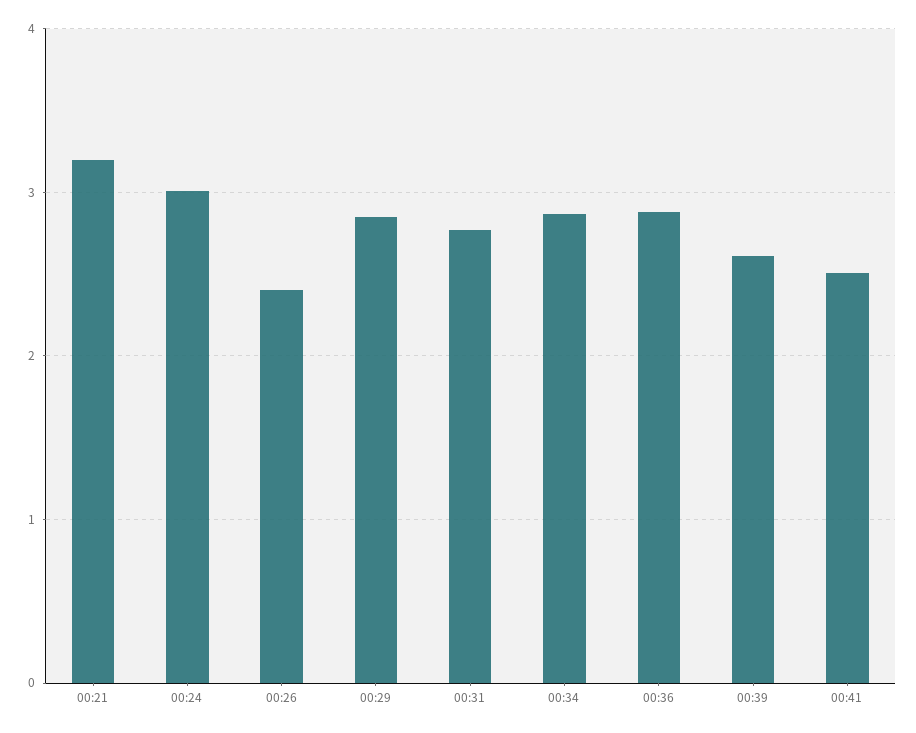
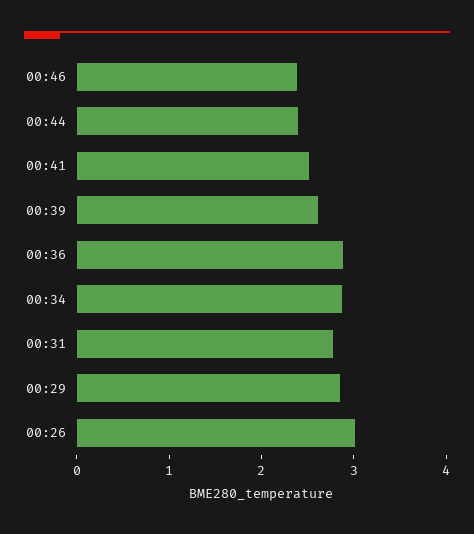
00:21: 3.2 -> none
00:24: 3 -> none
00:26: 2.4 -> 3
00:46: none -> 2.4
00:44: none -> 2.4

